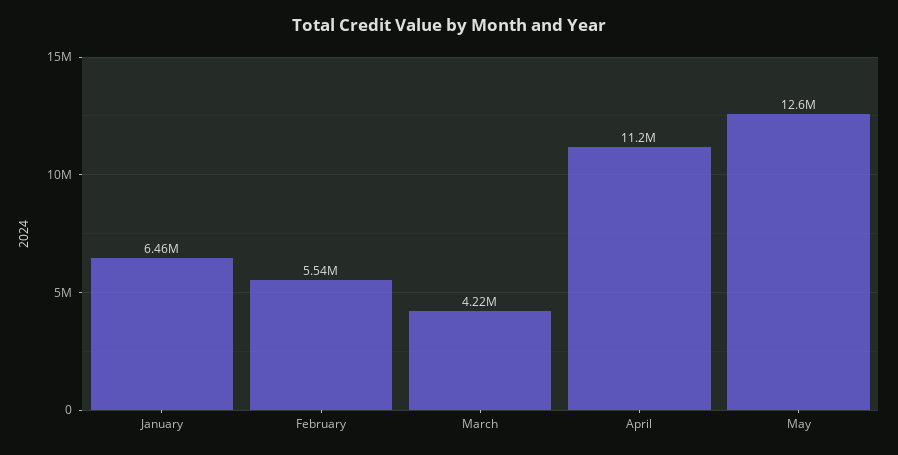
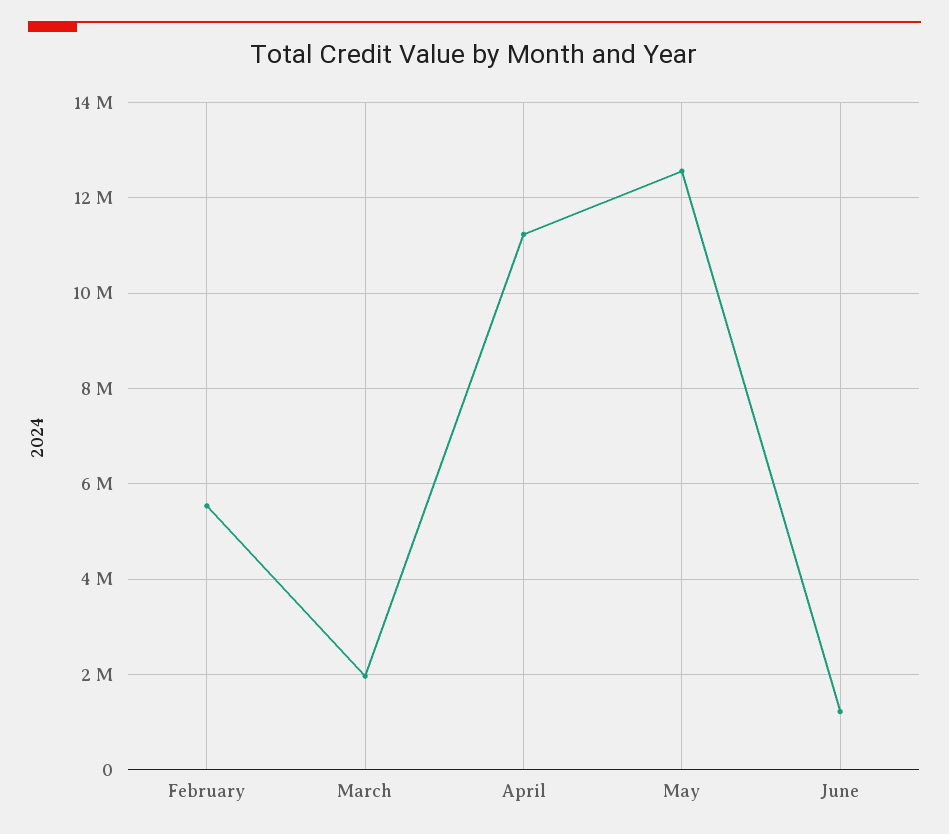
January: 6460000 -> none
March: 4220000 -> 2000000
June: none -> 1200000

